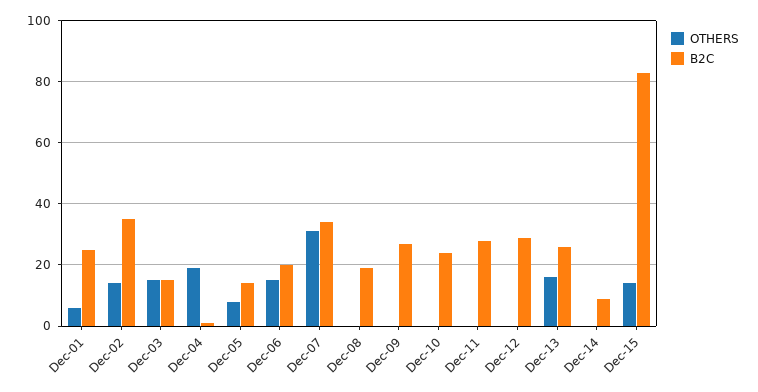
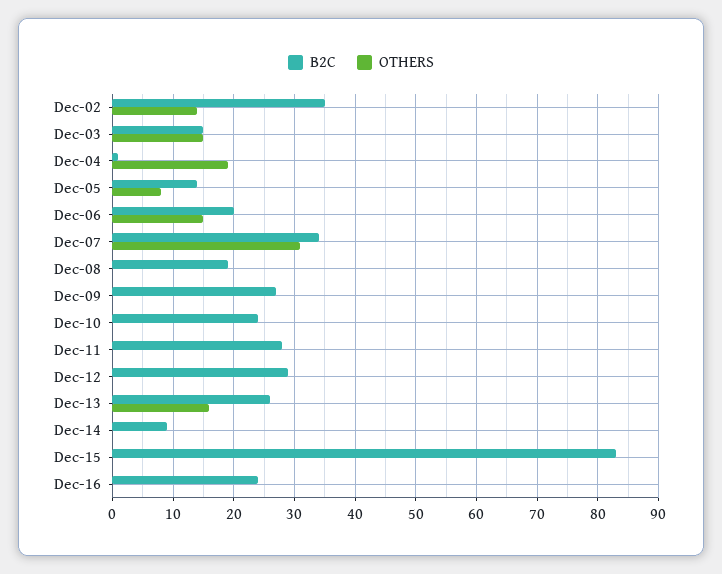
OTHERS, Dec-01: 5 -> none
B2C, Dec-01: 25 -> none
OTHERS, Dec-15: 15 -> 0
B2C, Dec-16: none -> 24
OTHERS, Dec-16: none -> 0

